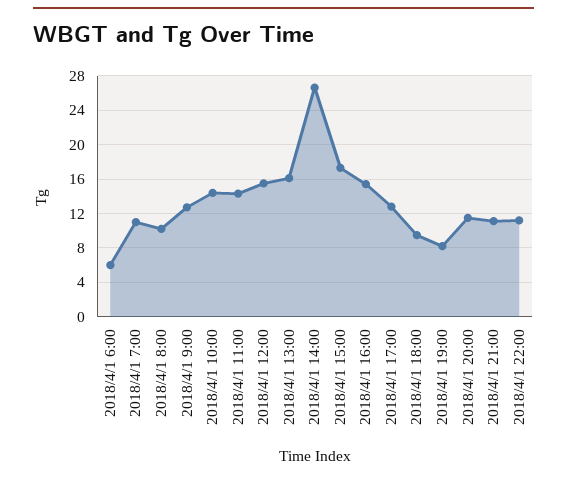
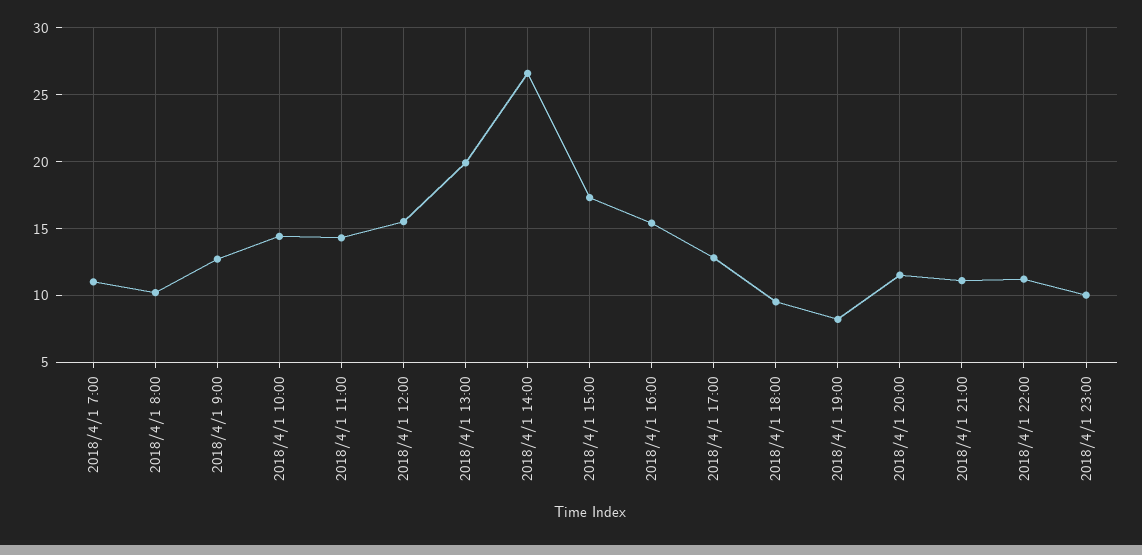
2018/4/1 6:00: 6 -> none
2018/4/1 13:00: 16 -> 20
2018/4/1 23:00: none -> 10

